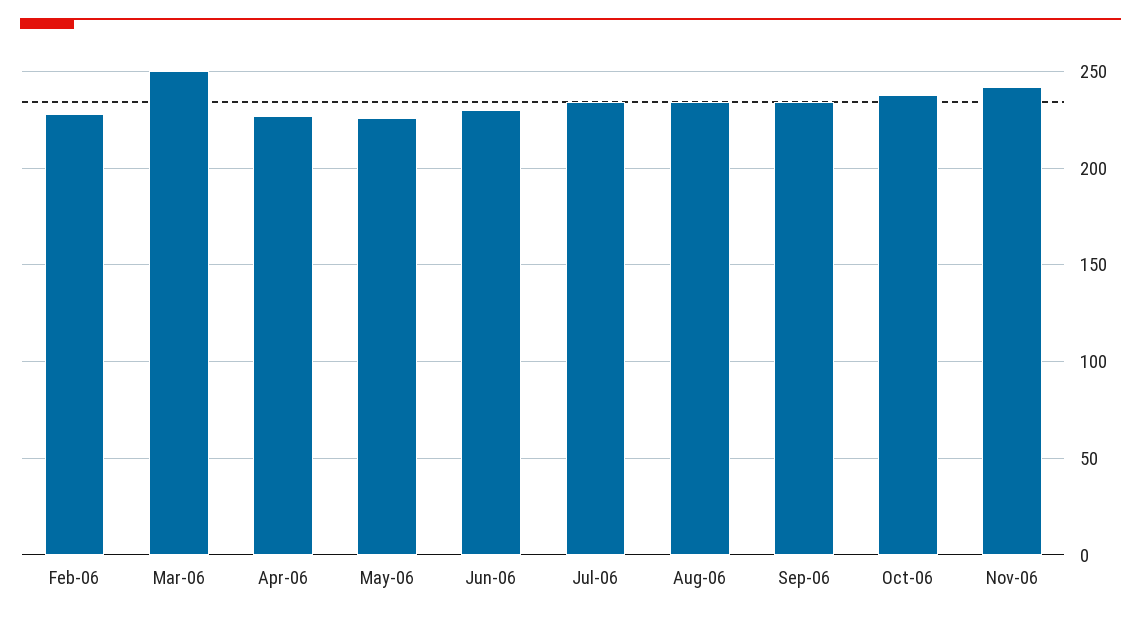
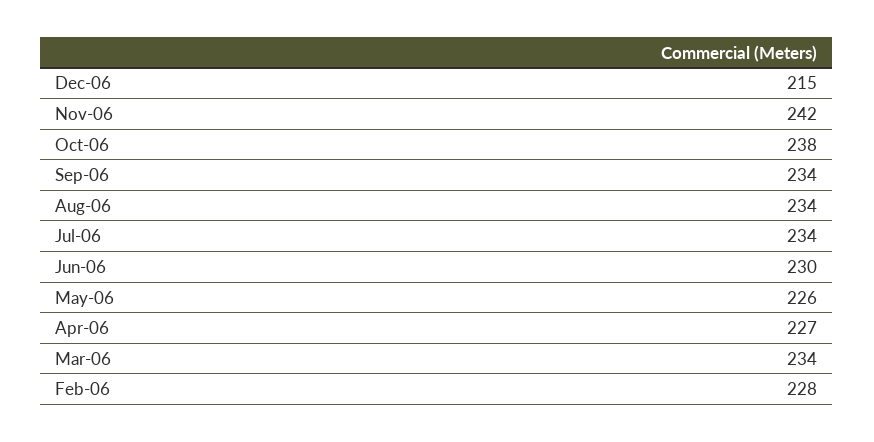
Mar-06: 250 -> 234
Dec-06: none -> 215

